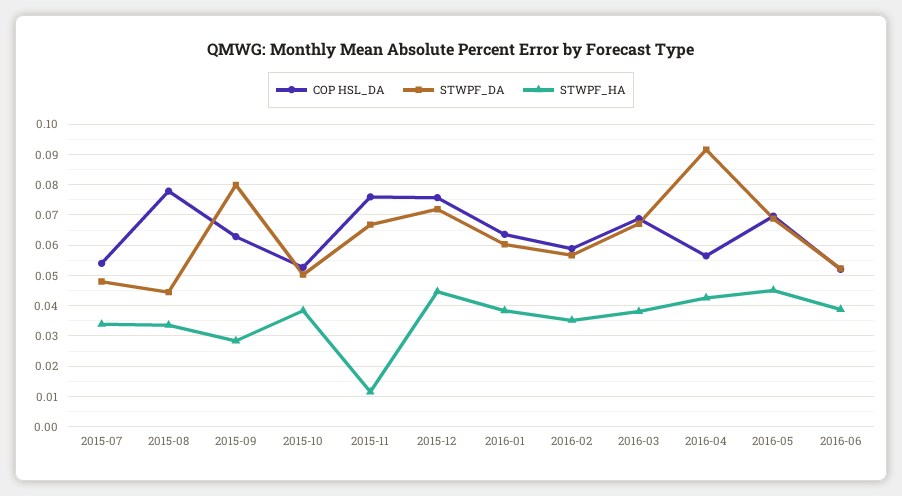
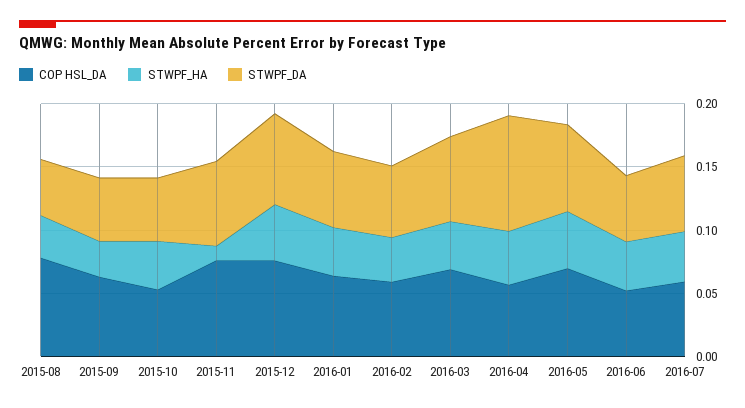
COP HSL_DA, 2015-07: 0.054 -> none
STWPF_DA, 2015-07: 0.048 -> none
STWPF_HA, 2015-07: 0.034 -> none
STWPF_DA, 2015-09: 0.08 -> 0.05
COP HSL_DA, 2016-07: none -> 0.06
STWPF_HA, 2016-07: none -> 0.04
STWPF_DA, 2016-07: none -> 0.06

